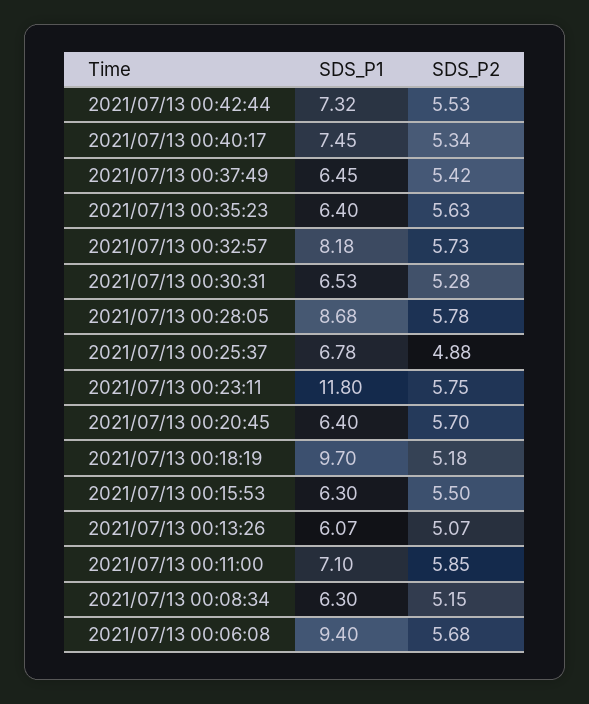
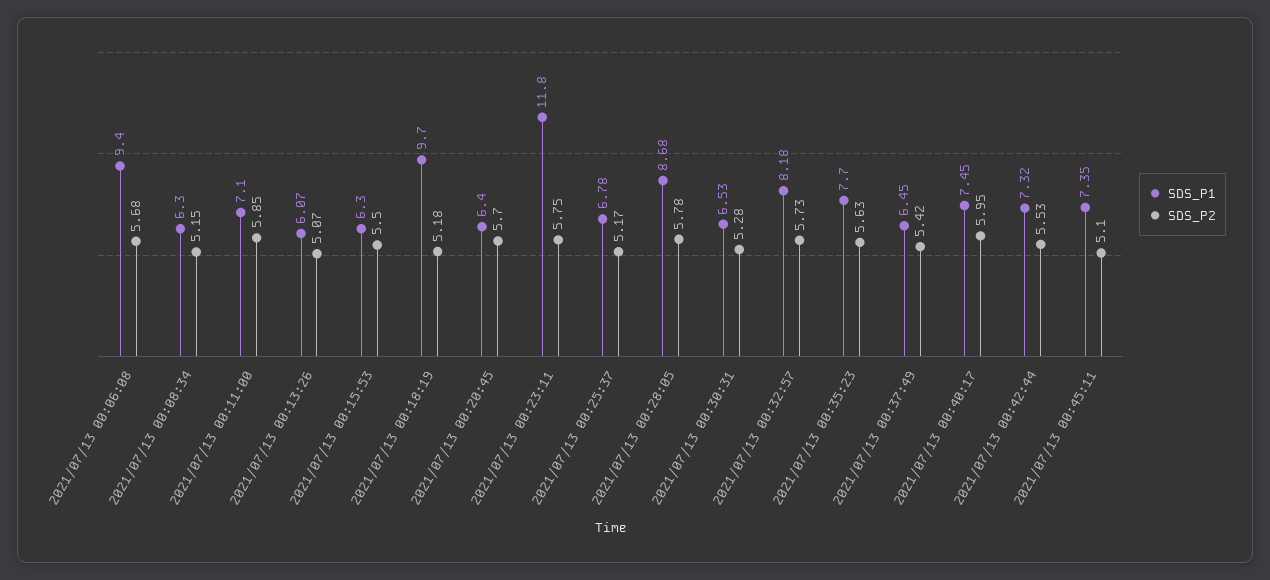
SDS_P2, 2021/07/13 00:40:17: 5.34 -> 5.95
SDS_P1, 2021/07/13 00:35:23: 6.4 -> 7.7
SDS_P2, 2021/07/13 00:25:37: 4.88 -> 5.17
SDS_P1, 2021/07/13 00:45:11: none -> 7.35
SDS_P2, 2021/07/13 00:45:11: none -> 5.1

